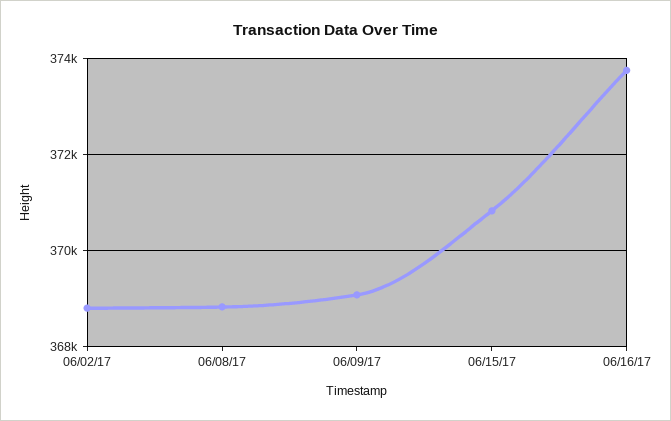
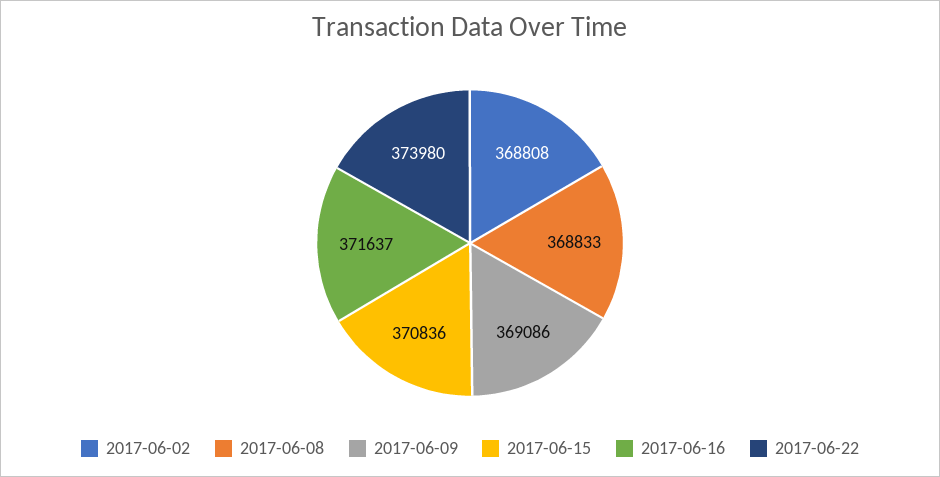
06/16/17: 373800 -> 371637
2017-06-22: none -> 373980

